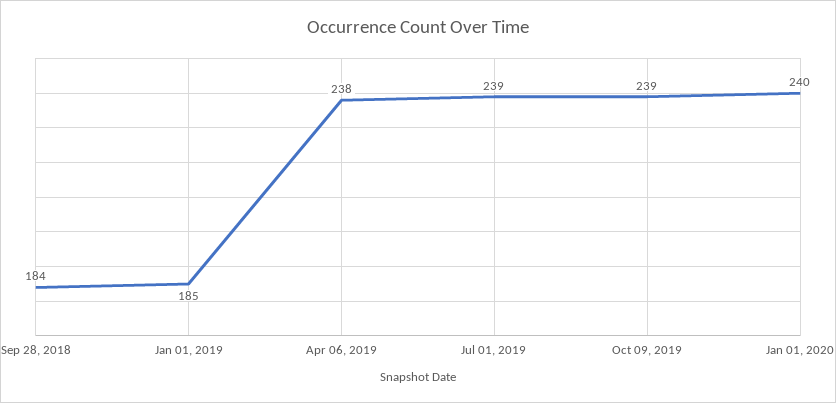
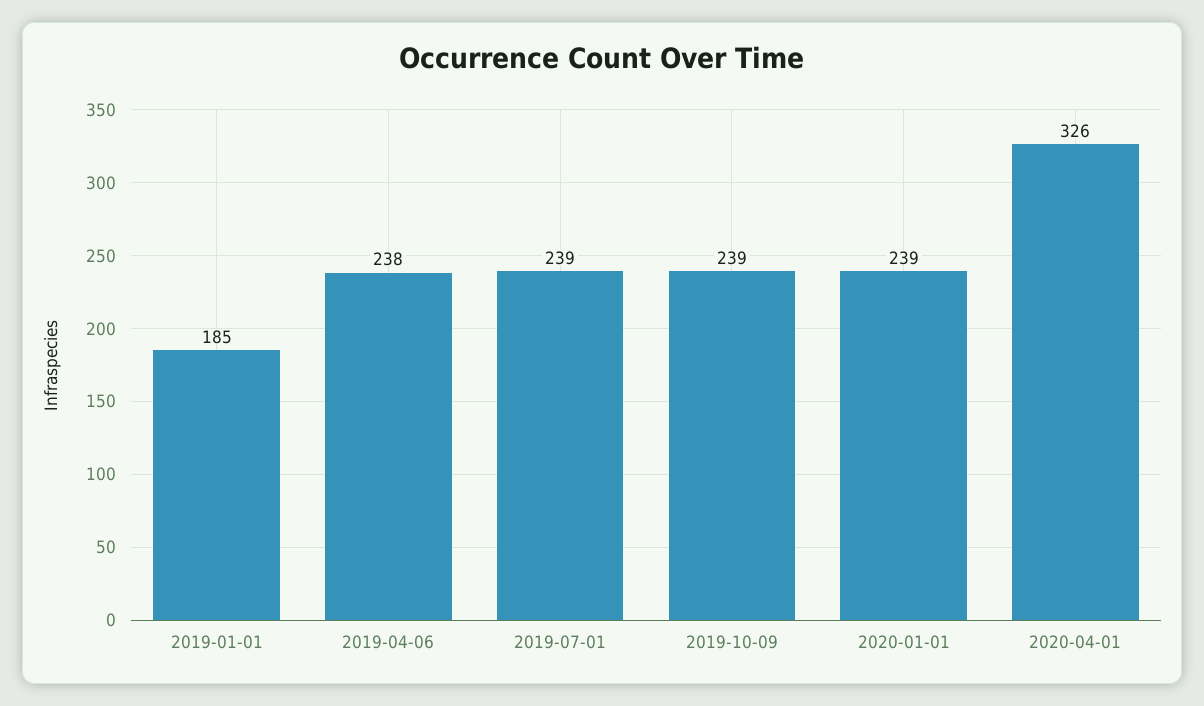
Sep 28, 2018: 184 -> none
Jan 01, 2020: 240 -> 239
2020-04-01: none -> 326

